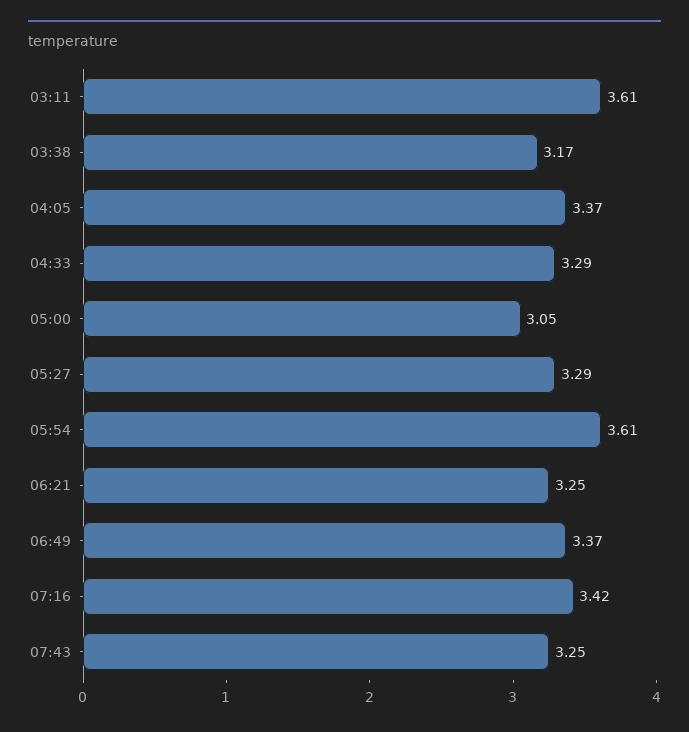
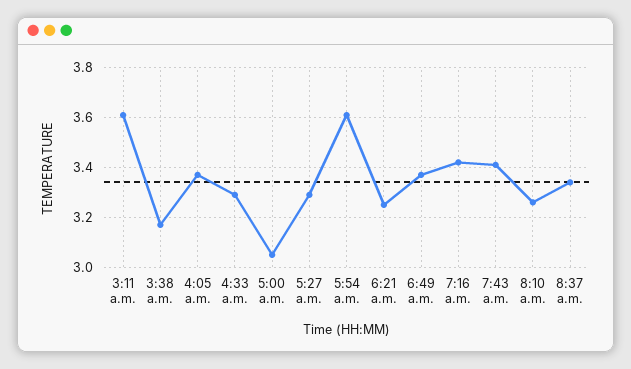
07:43: 3.25 -> 3.4
8:10 a.m.: none -> 3.25
8:37 a.m.: none -> 3.35

